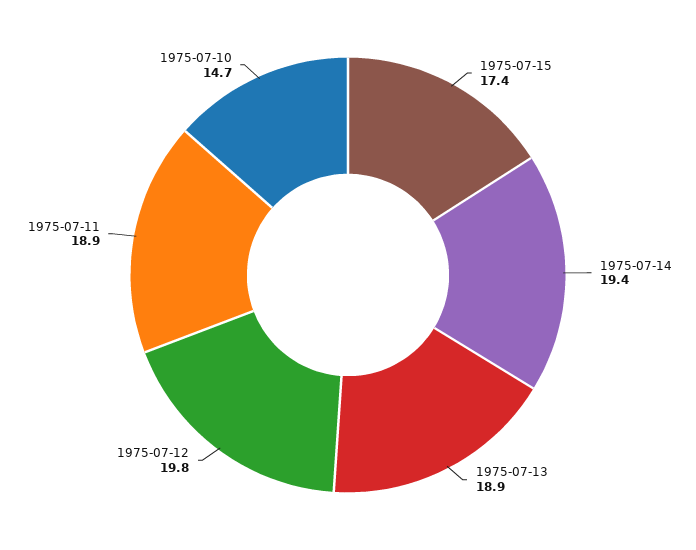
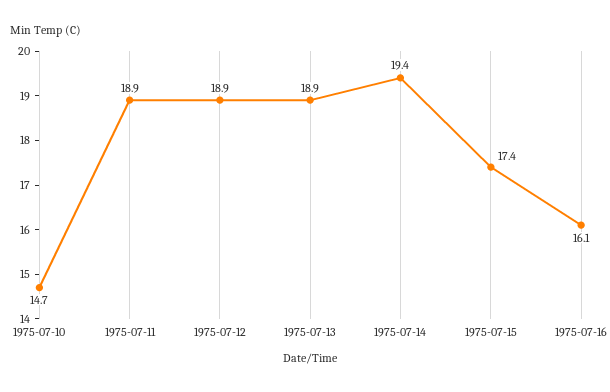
1975-07-12: 19.8 -> 18.9
1975-07-16: none -> 16.1

